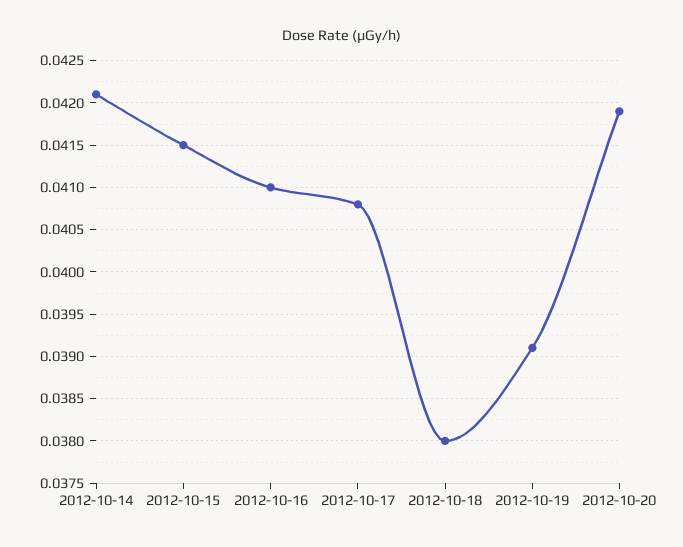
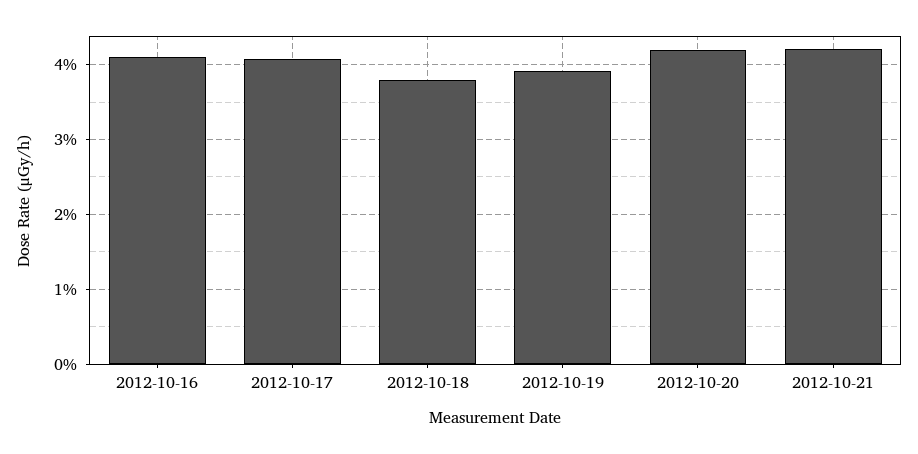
2012-10-14: 0.0421 -> none
2012-10-15: 0.0415 -> none
2012-10-21: none -> 0.042

